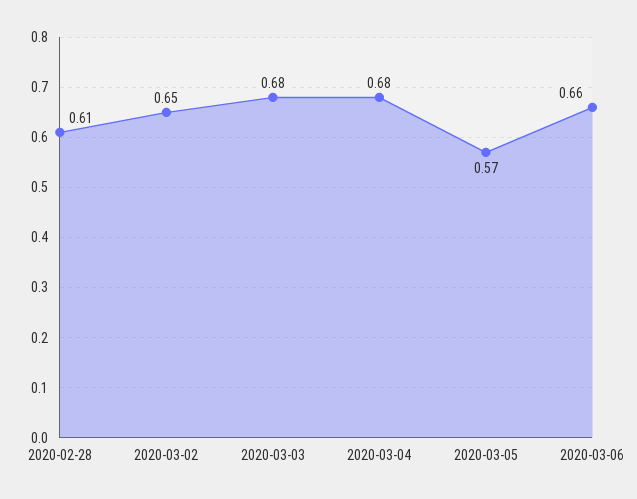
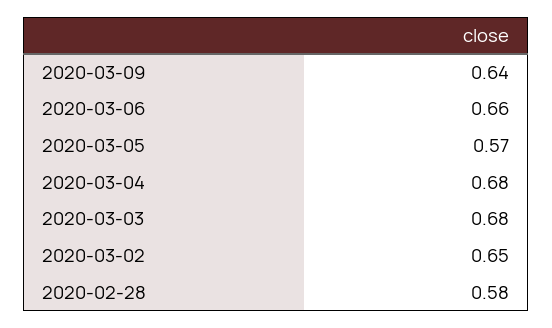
2020-02-28: 0.61 -> 0.58
2020-03-09: none -> 0.64

